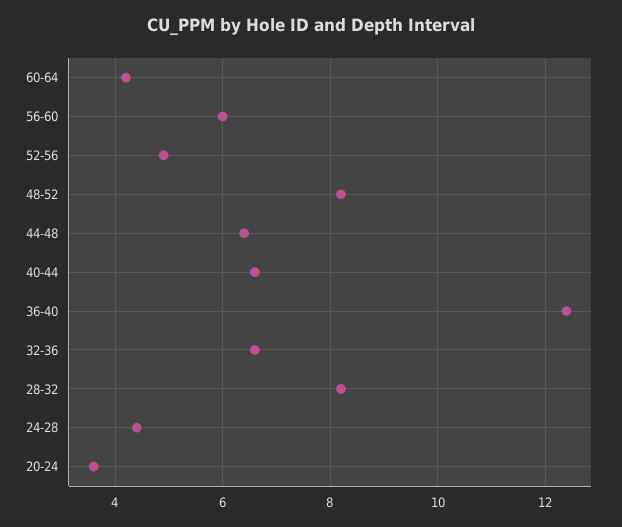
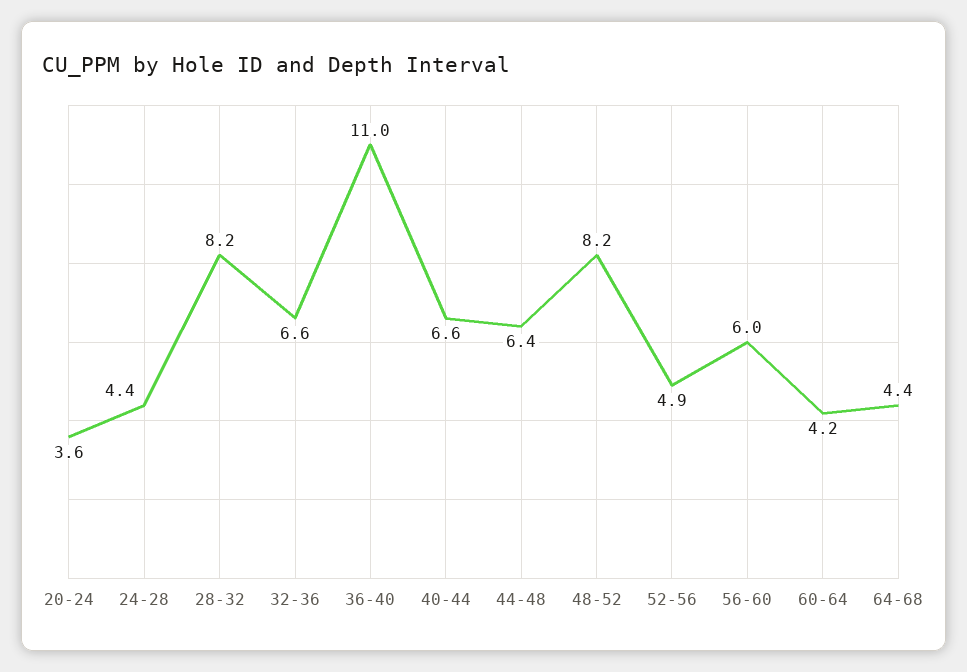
36-40: 12.5 -> 11
64-68: none -> 4.4

